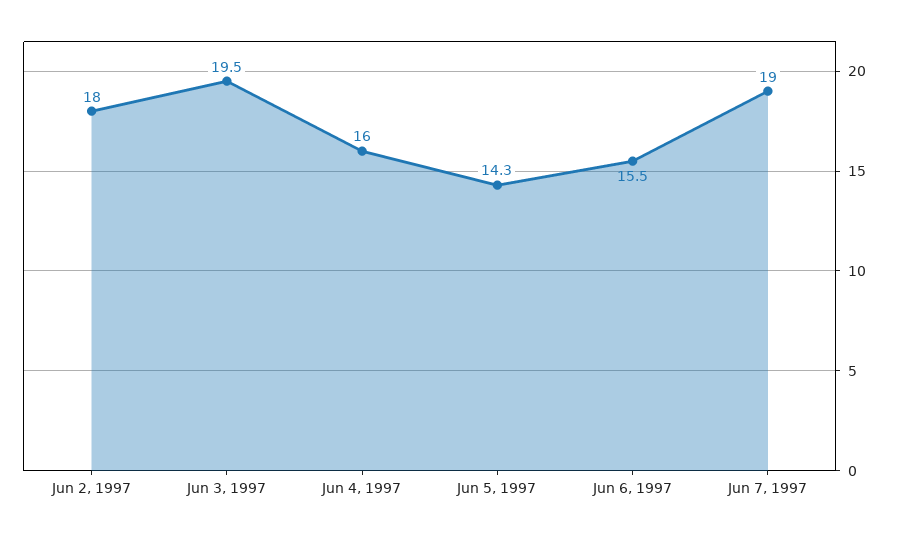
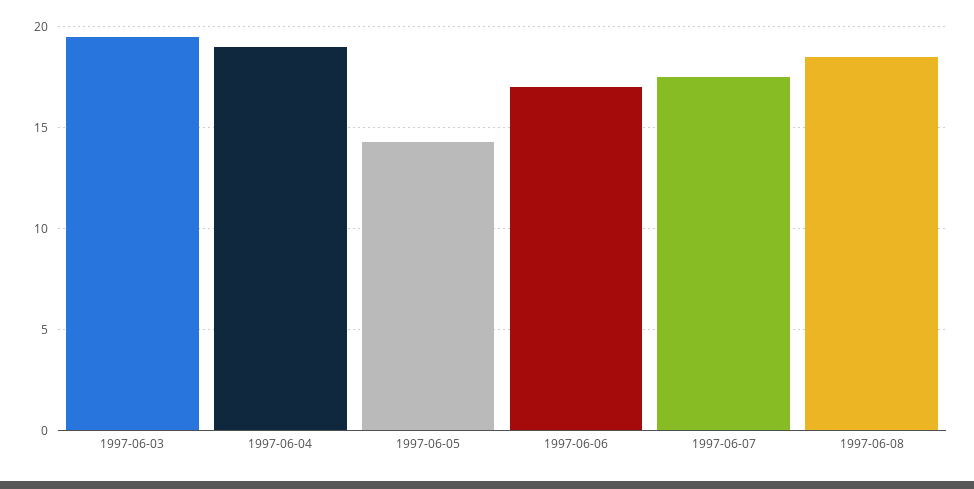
Jun 2, 1997: 18 -> none
Jun 4, 1997: 16 -> 19
Jun 6, 1997: 15.5 -> 17
Jun 7, 1997: 19 -> 17.5
1997-06-08: none -> 18.5

